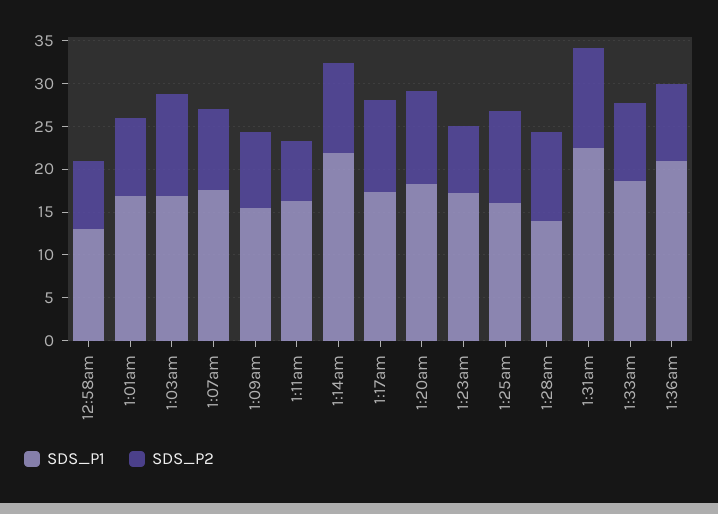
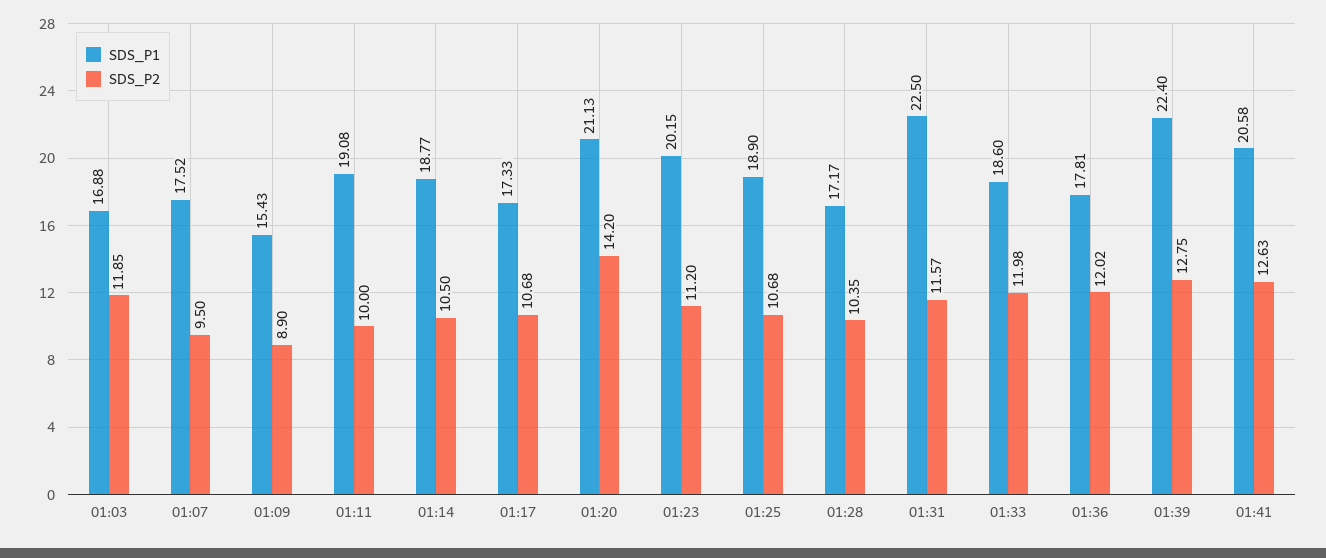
SDS_P1, 12:58am: 13 -> none
SDS_P2, 12:58am: 8 -> none
SDS_P1, 1:01am: 17 -> none
SDS_P2, 1:01am: 9 -> none
SDS_P1, 1:11am: 16 -> 19.08
SDS_P2, 1:11am: 7 -> 10
SDS_P1, 1:14am: 22 -> 18.77
SDS_P1, 1:20am: 18 -> 21.13
SDS_P2, 1:20am: 11 -> 14.2
SDS_P1, 1:23am: 17 -> 20.15
SDS_P2, 1:23am: 8 -> 11.2
SDS_P1, 1:25am: 16 -> 18.9
SDS_P1, 1:28am: 14 -> 17.17
SDS_P2, 1:33am: 9 -> 11.98
SDS_P1, 1:36am: 21 -> 17.81
SDS_P2, 1:36am: 9 -> 12.02
SDS_P1, 01:39: none -> 22.4
SDS_P2, 01:39: none -> 12.75
SDS_P1, 01:41: none -> 20.58
SDS_P2, 01:41: none -> 12.63

